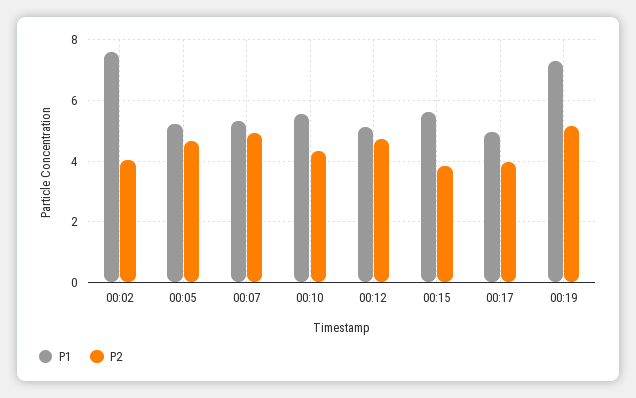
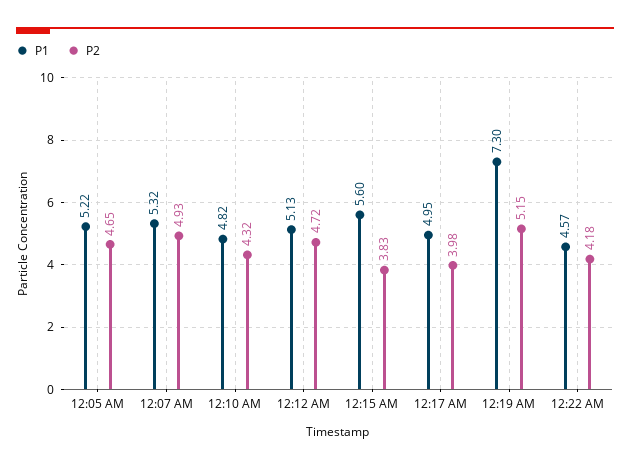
P1, 00:02: 7.6 -> none
P2, 00:02: 4 -> none
P1, 00:10: 5.6 -> 4.82
P1, 12:22 AM: none -> 4.57
P2, 12:22 AM: none -> 4.18

